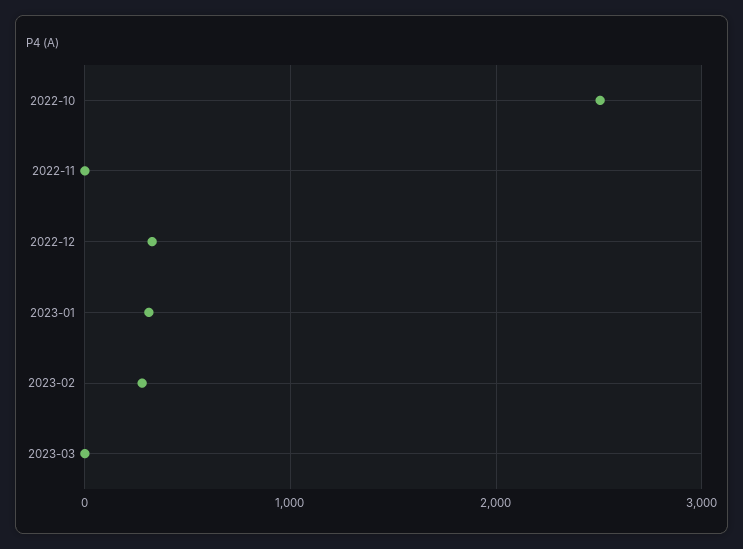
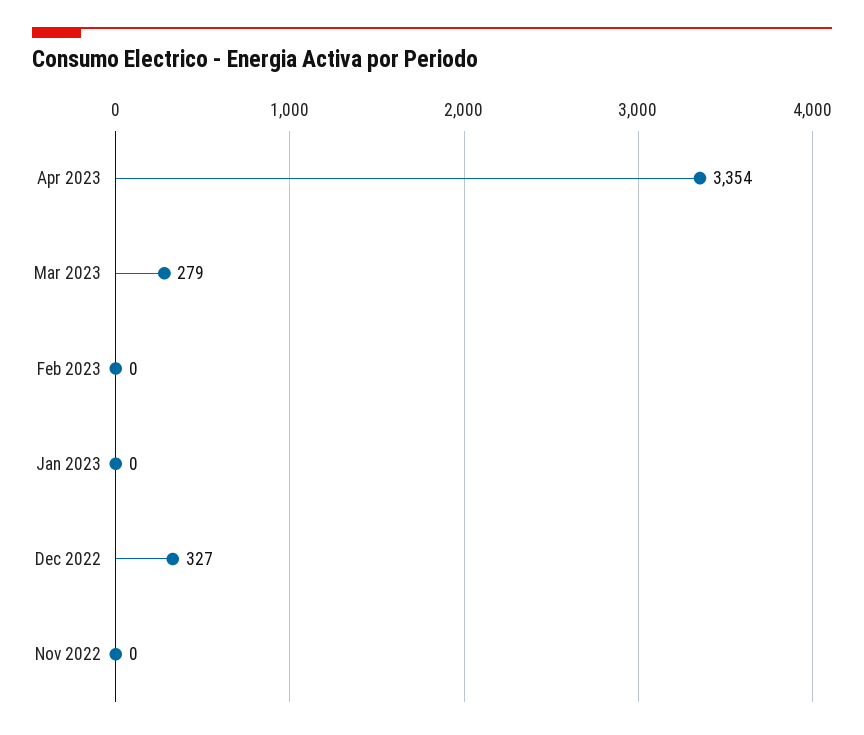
2022-10: 2500 -> none
2023-01: 300 -> 0
2023-02: 300 -> 0
2023-03: 0 -> 279
Apr 2023: none -> 3354

